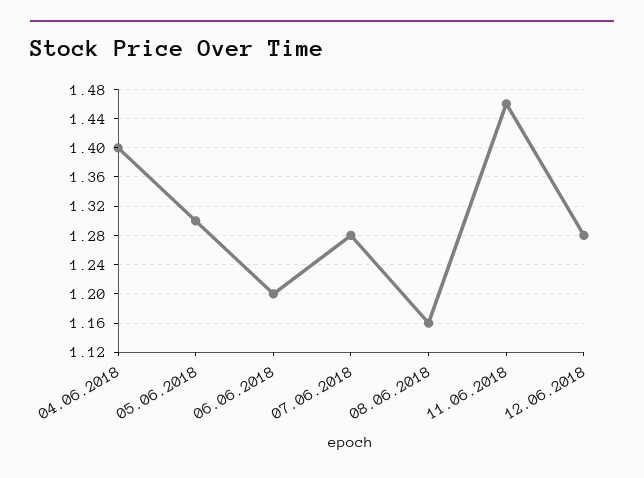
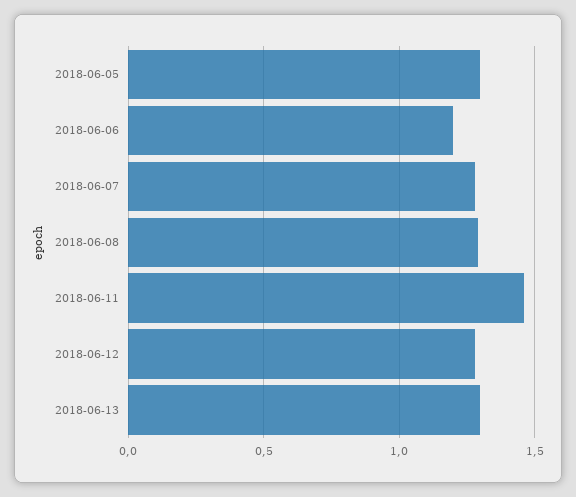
04.06.2018: 1.4 -> none
08.06.2018: 1.16 -> 1.3
2018-06-13: none -> 1.3

